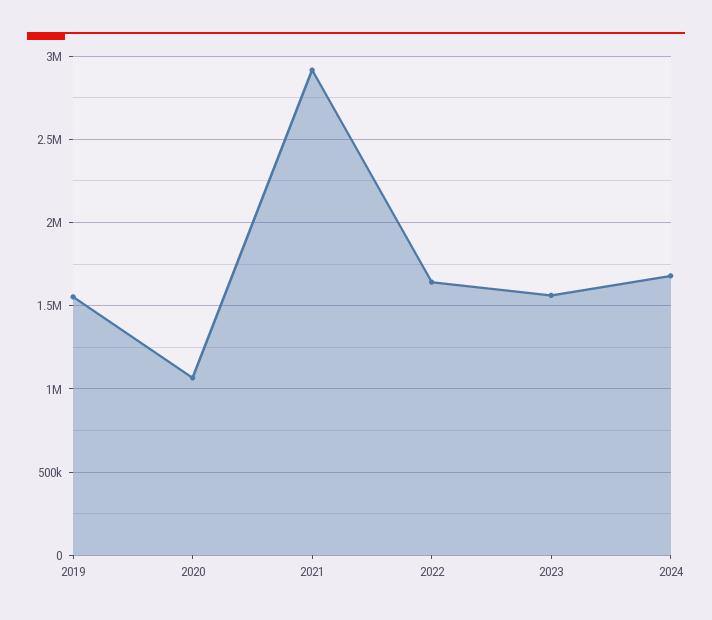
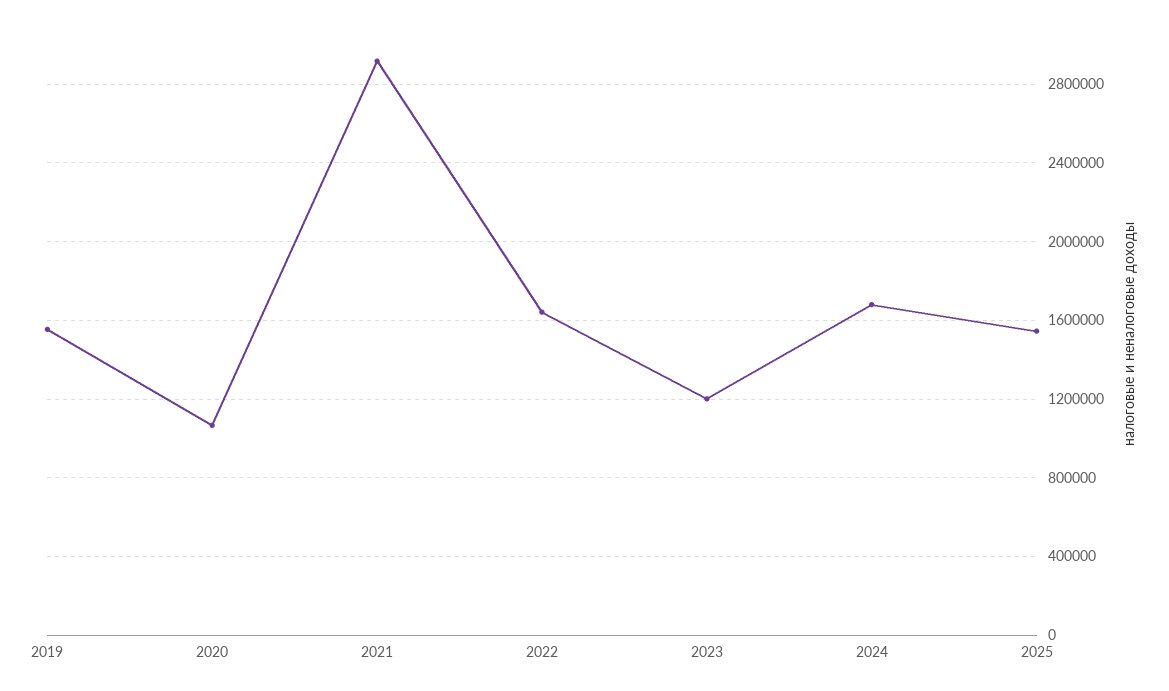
2023: 1550000 -> 1200000
2025: none -> 1550000

